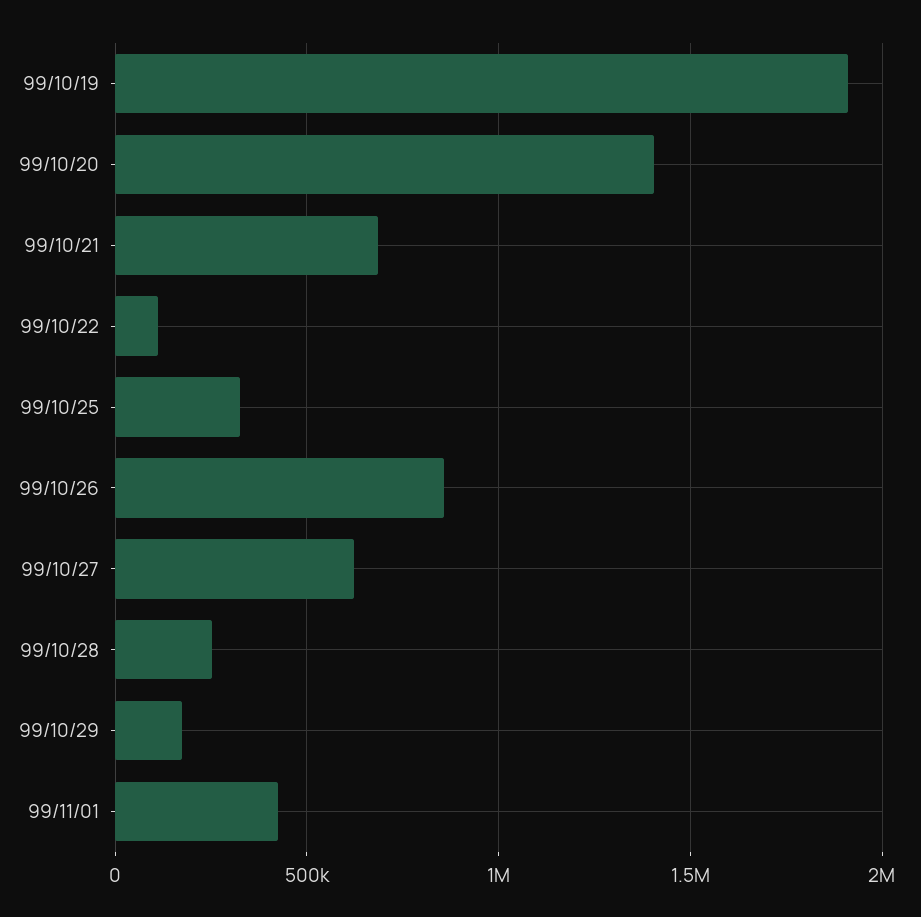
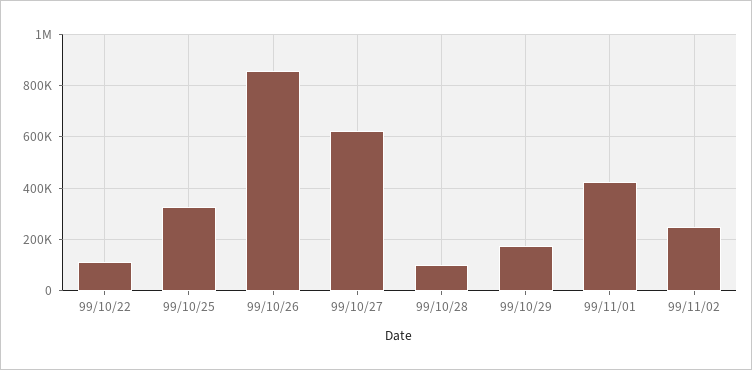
99/10/19: 1900000 -> none
99/10/20: 1400000 -> none
99/10/21: 700000 -> none
99/10/28: 250000 -> 100000
99/11/02: none -> 250000

